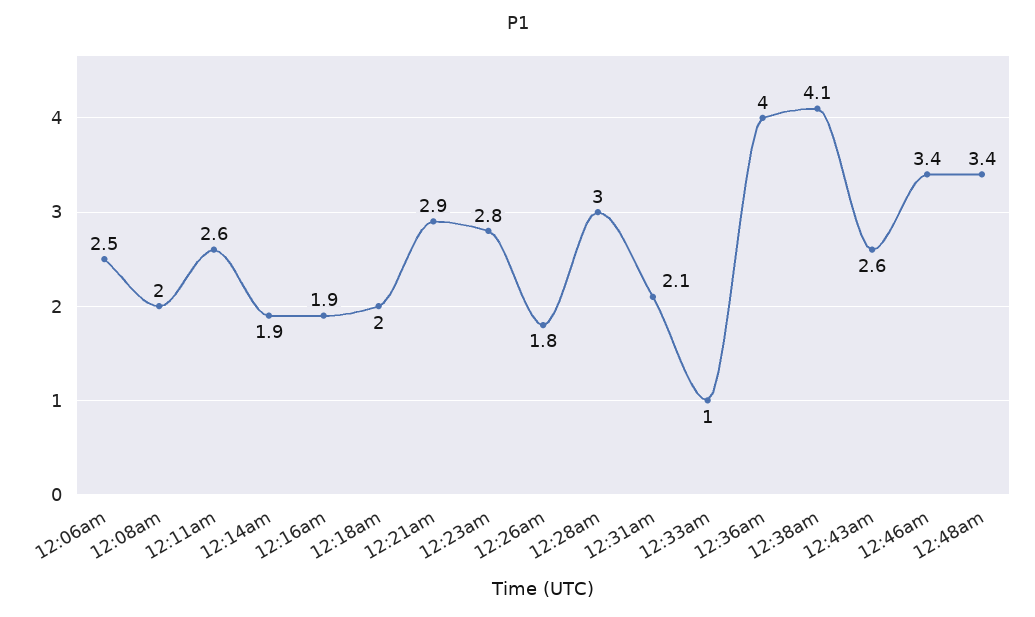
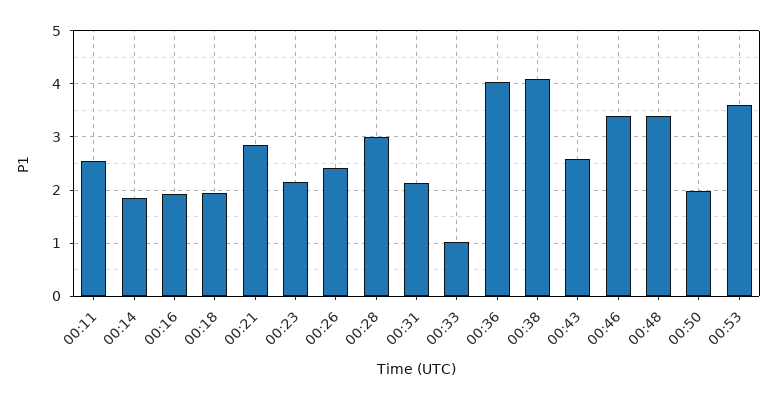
12:06am: 2.5 -> none
12:08am: 2 -> none
12:23am: 2.8 -> 2.2
12:26am: 1.8 -> 2.4
00:50: none -> 2
00:53: none -> 3.6

